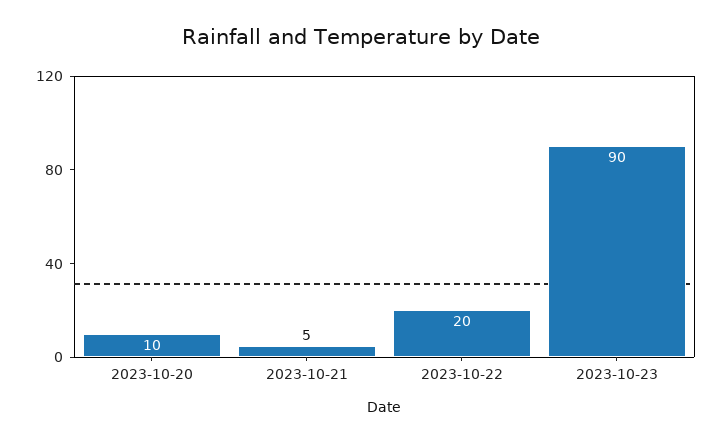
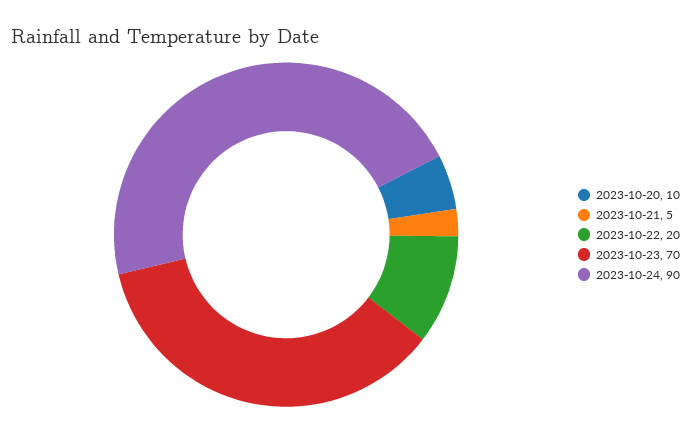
2023-10-23: 90 -> 70
2023-10-24: none -> 90

